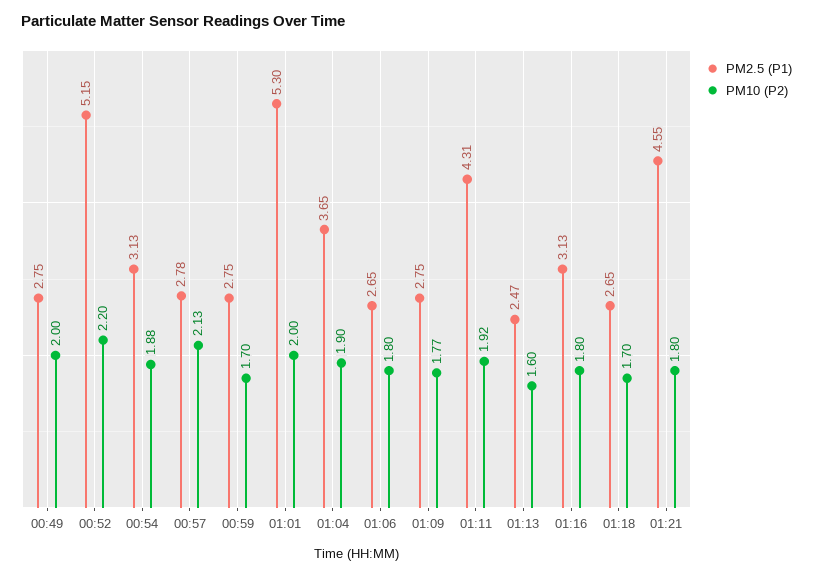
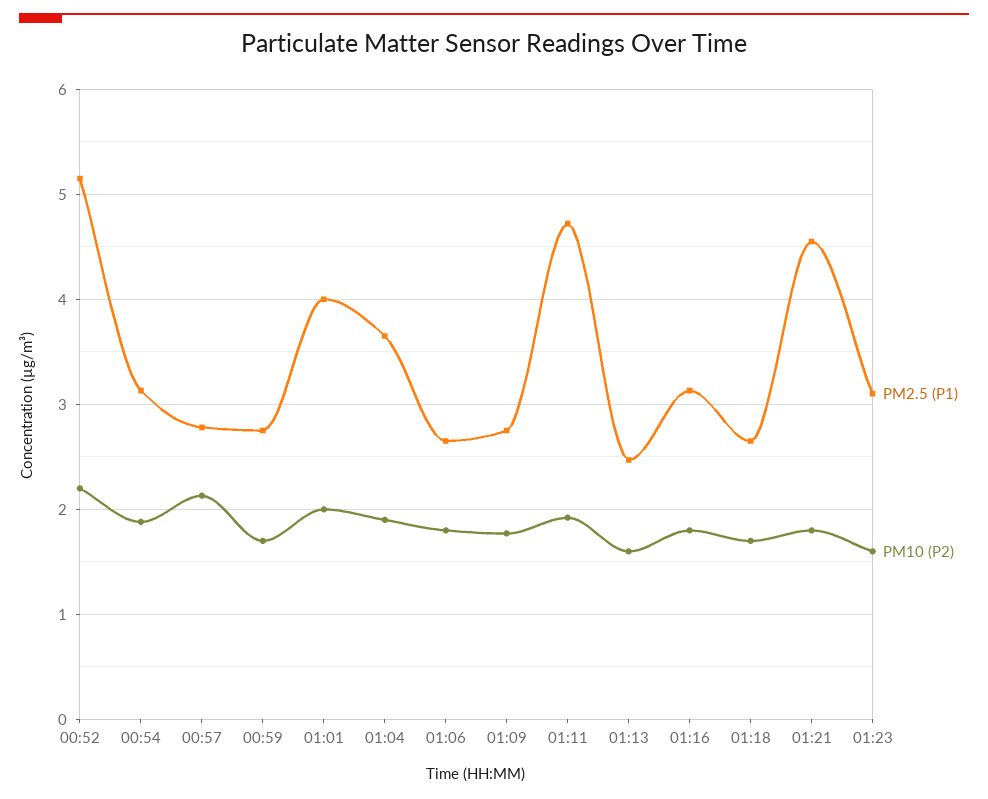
PM2.5 (P1), 00:49: 2.75 -> none
PM10 (P2), 00:49: 2 -> none
PM2.5 (P1), 01:01: 5.3 -> 4
PM2.5 (P1), 01:11: 4.31 -> 4.7
PM2.5 (P1), 01:23: none -> 3.1
PM10 (P2), 01:23: none -> 1.6

